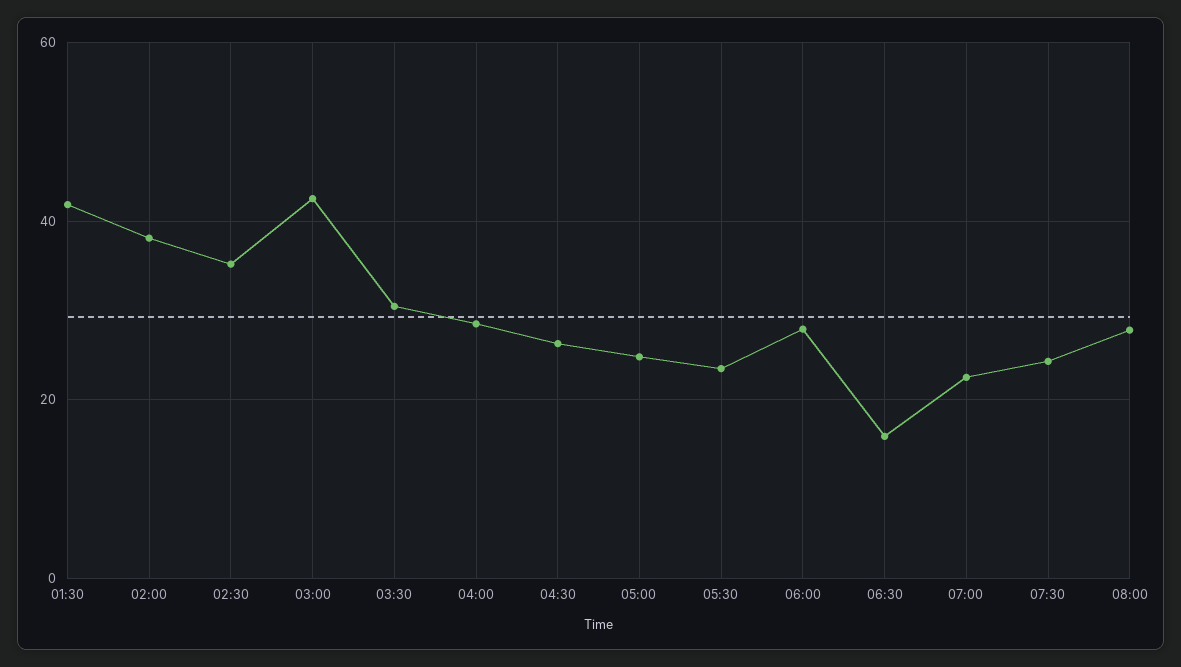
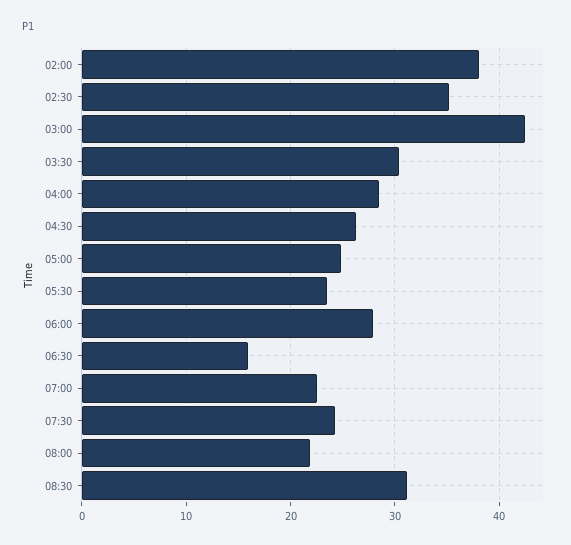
01:30: 42 -> none
08:00: 28 -> 22
08:30: none -> 31

